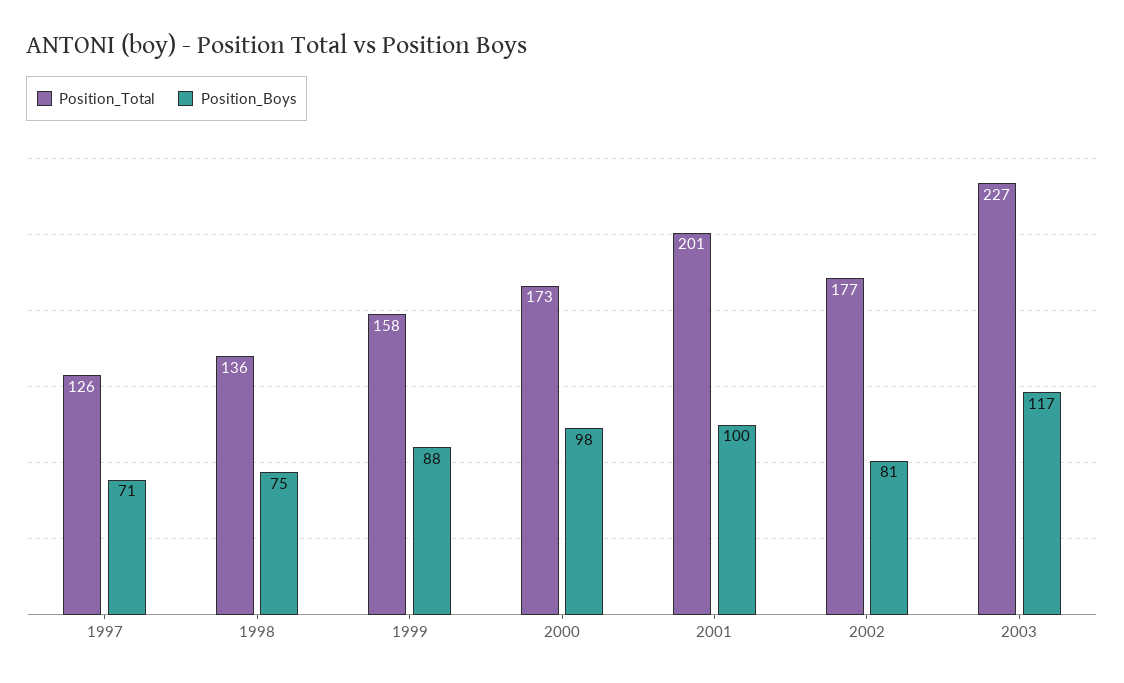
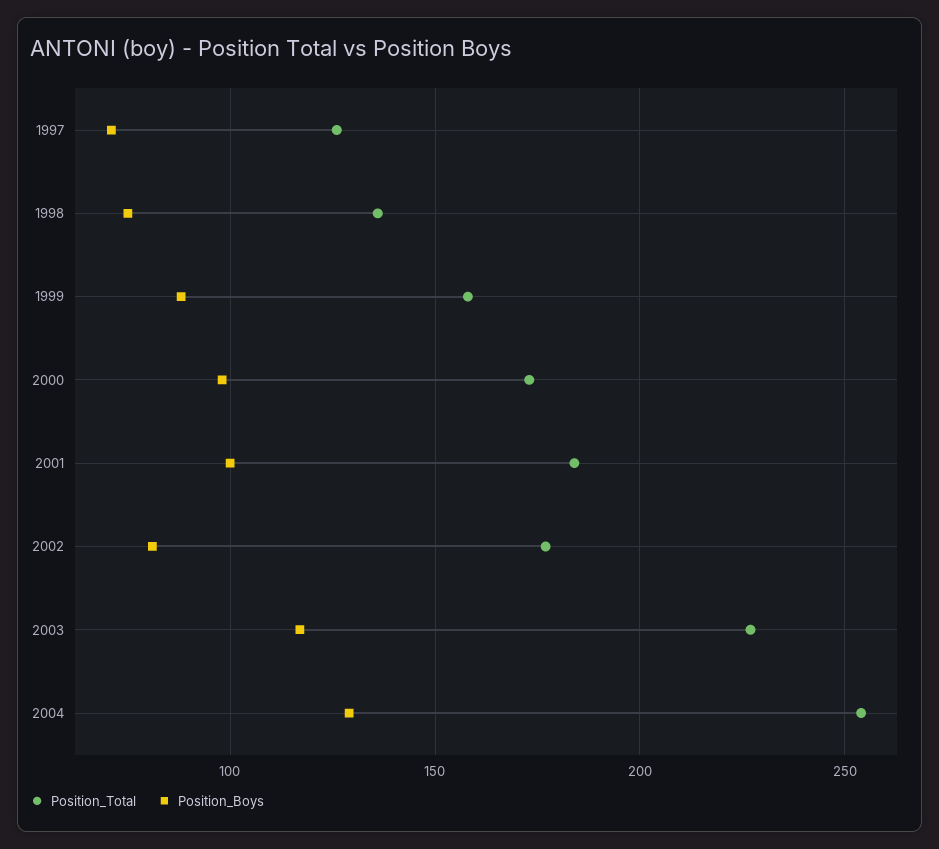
Position_Total, 2001: 201 -> 185
Position_Total, 2004: none -> 255
Position_Boys, 2004: none -> 130

